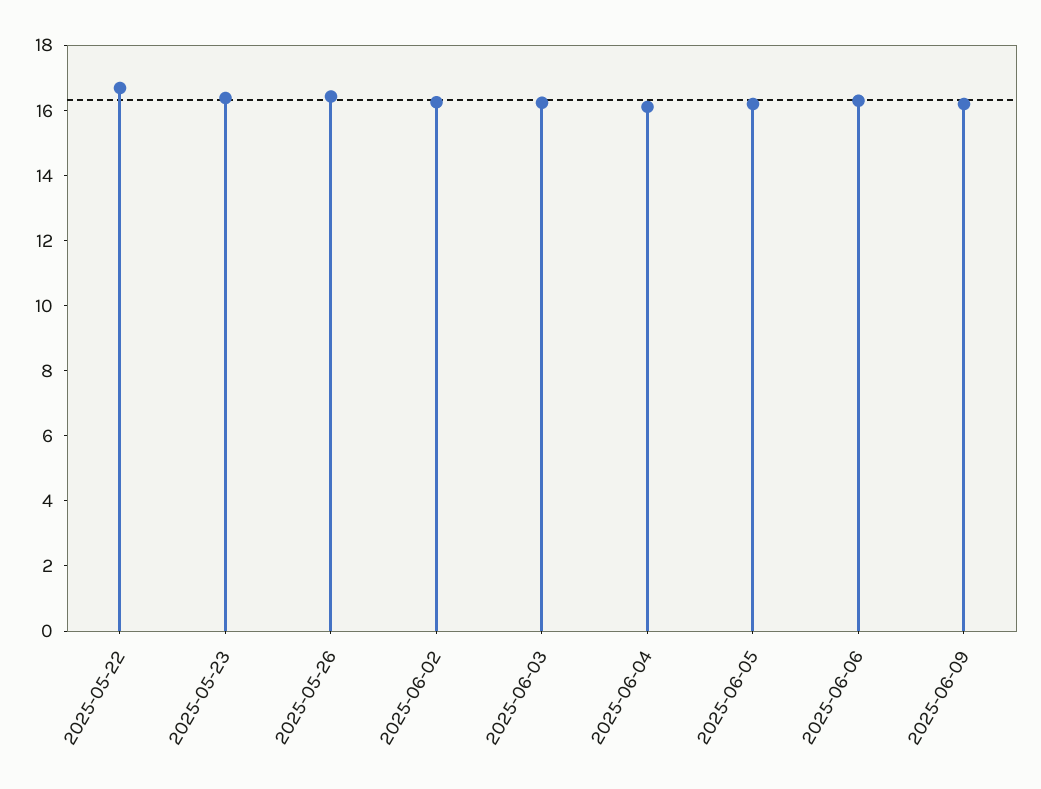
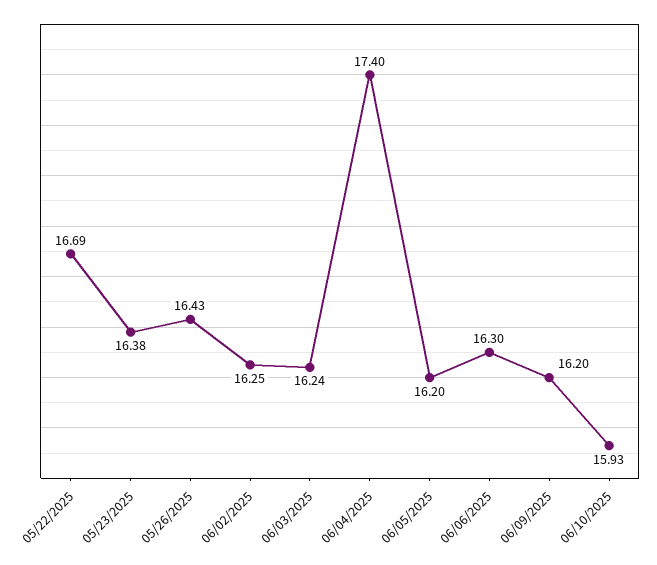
2025-06-04: 16 -> 17.4
06/10/2025: none -> 15.93

